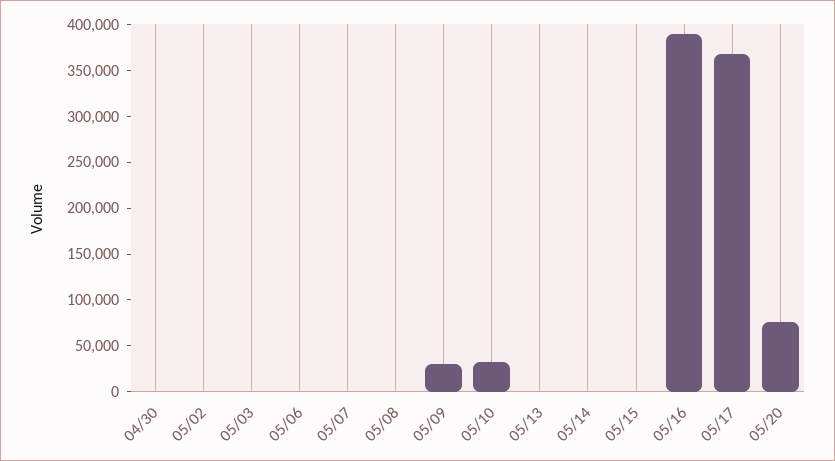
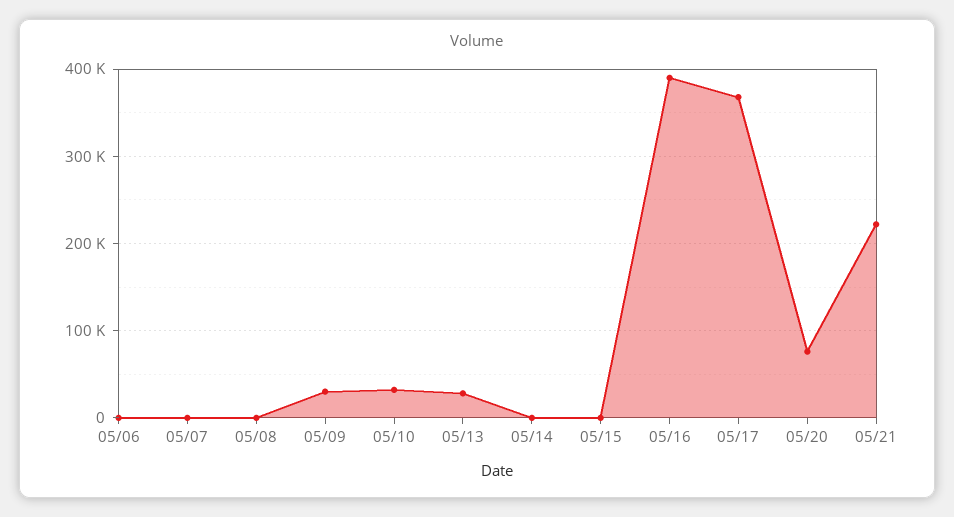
04/30: 0 -> none
05/02: 0 -> none
05/03: 0 -> none
05/13: 0 -> 30000
05/21: none -> 220000

